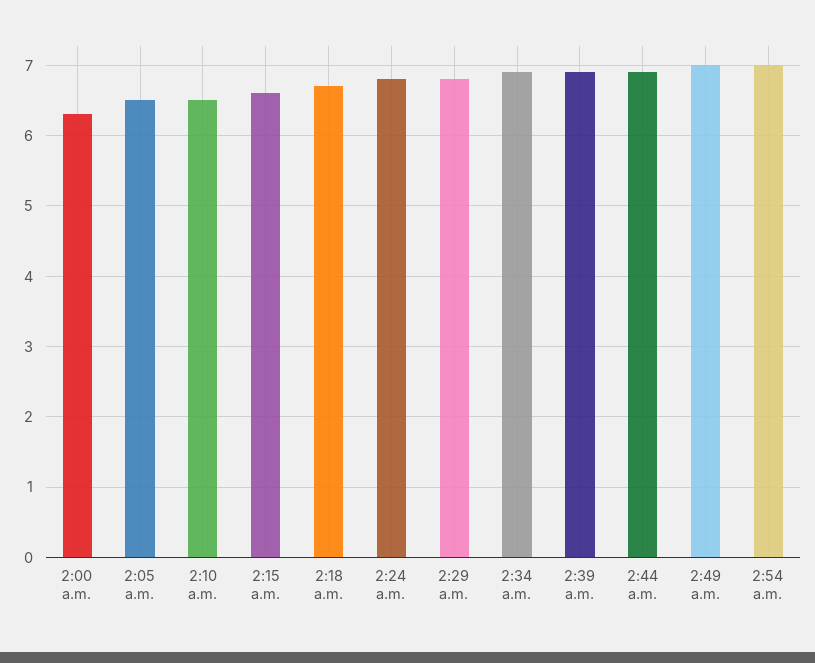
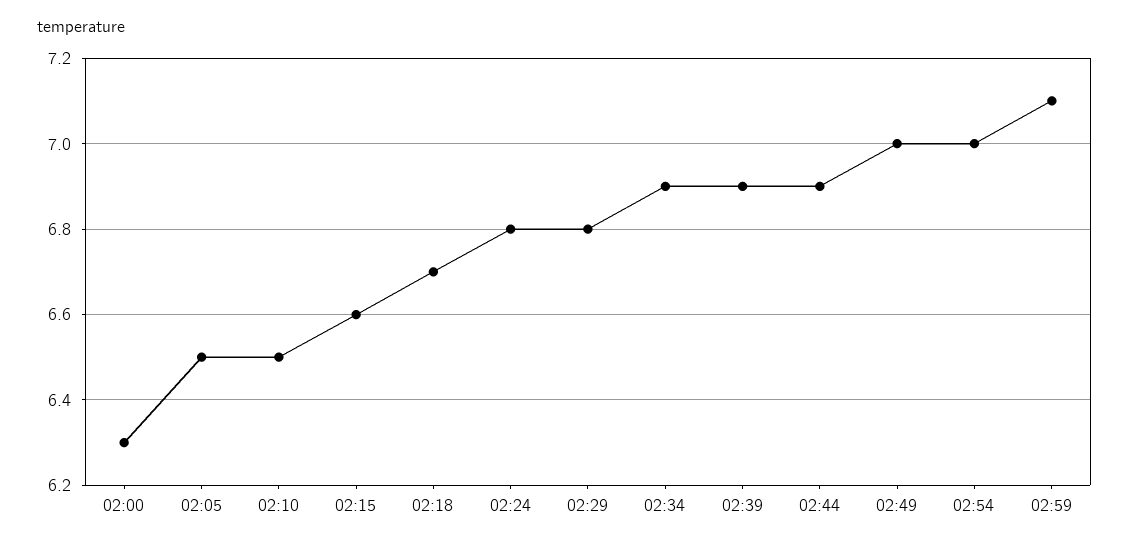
02:59: none -> 7.1

